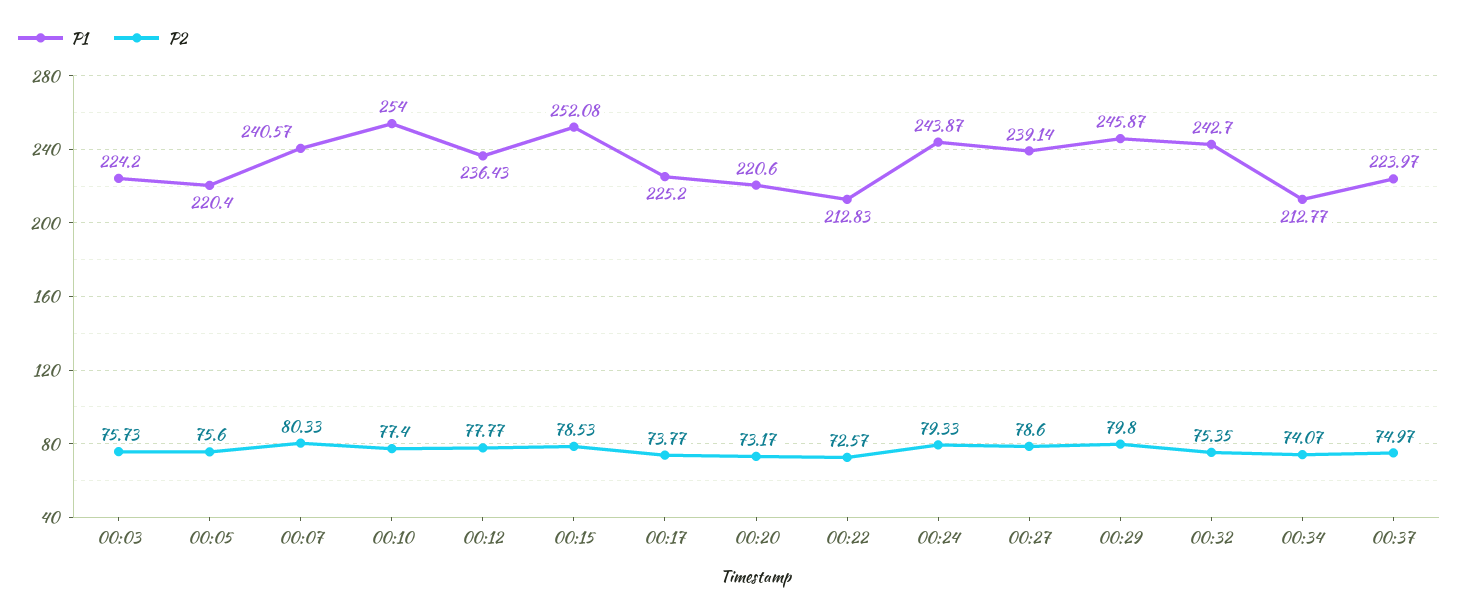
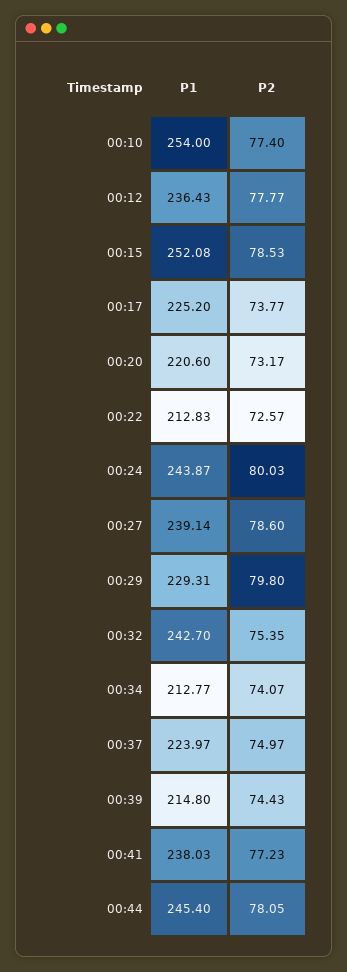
P1, 00:03: 224.2 -> none
P2, 00:03: 75.73 -> none
P1, 00:05: 220.4 -> none
P2, 00:05: 75.6 -> none
P1, 00:07: 240.57 -> none
P2, 00:07: 80.33 -> none
P2, 00:24: 79.33 -> 80.03
P1, 00:29: 245.87 -> 229.31
P1, 00:39: none -> 214.8
P2, 00:39: none -> 74.43
P1, 00:41: none -> 238.03
P2, 00:41: none -> 77.23
P1, 00:44: none -> 245.4
P2, 00:44: none -> 78.05

